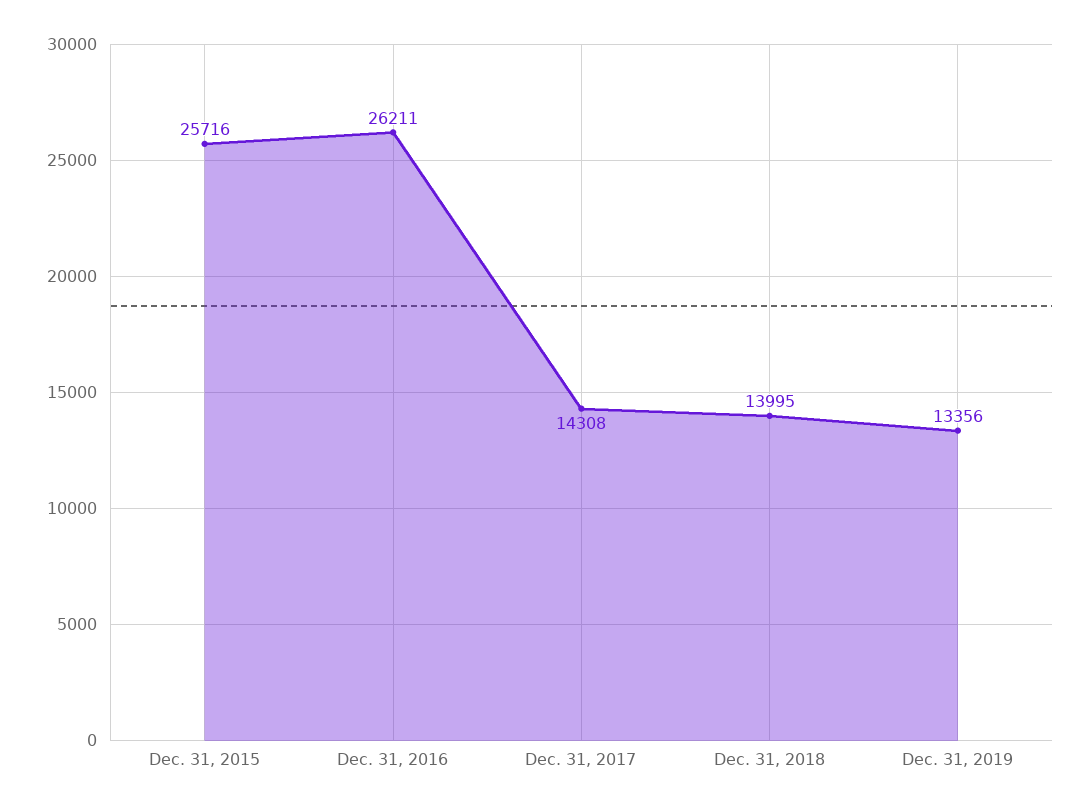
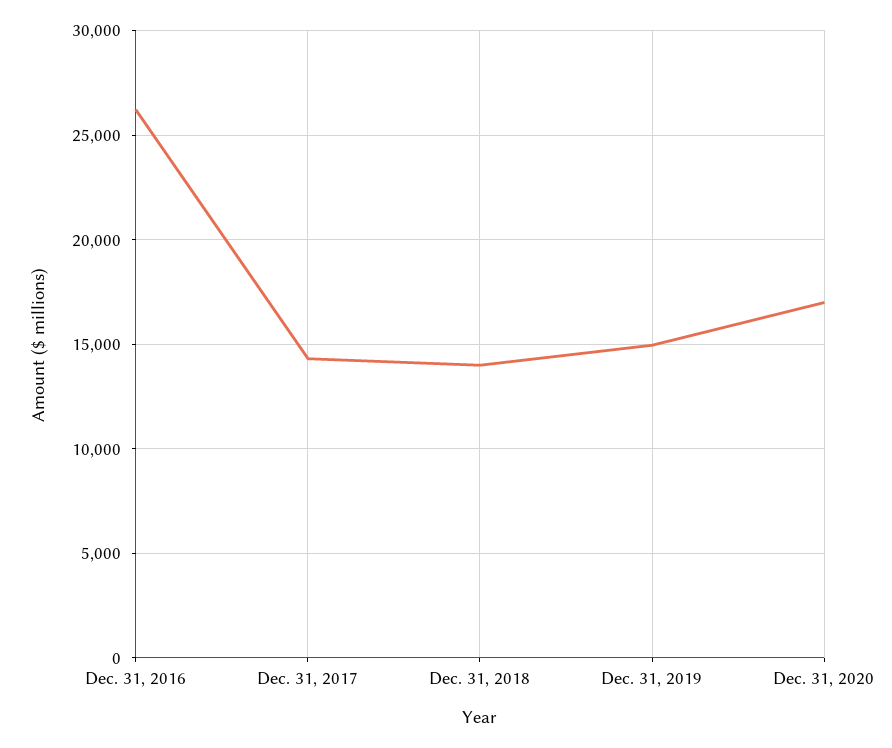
Dec. 31, 2015: 25716 -> none
Dec. 31, 2019: 13356 -> 15000
Dec. 31, 2020: none -> 17000

